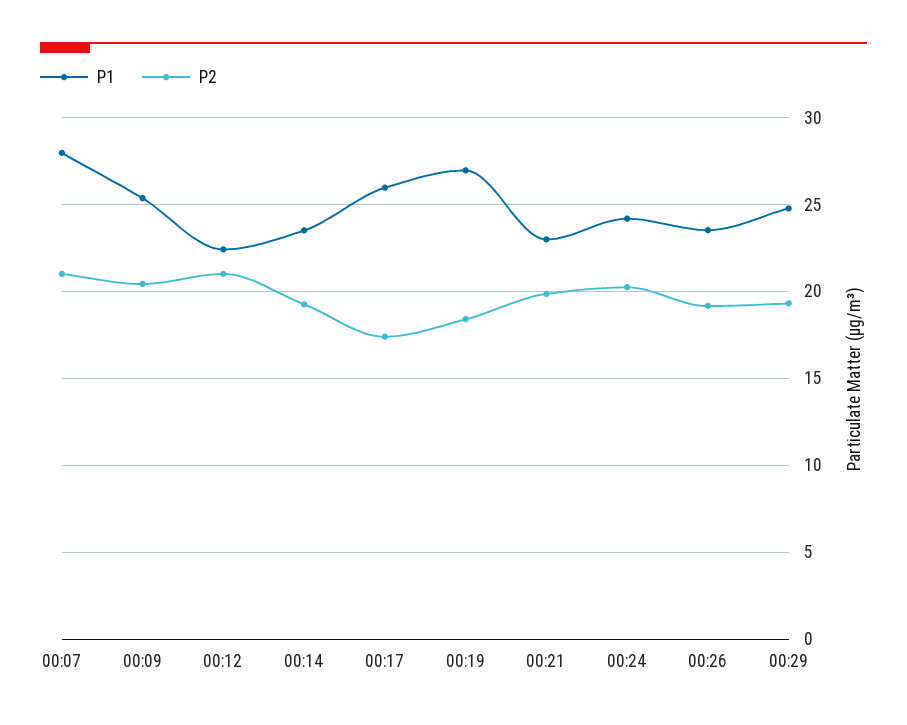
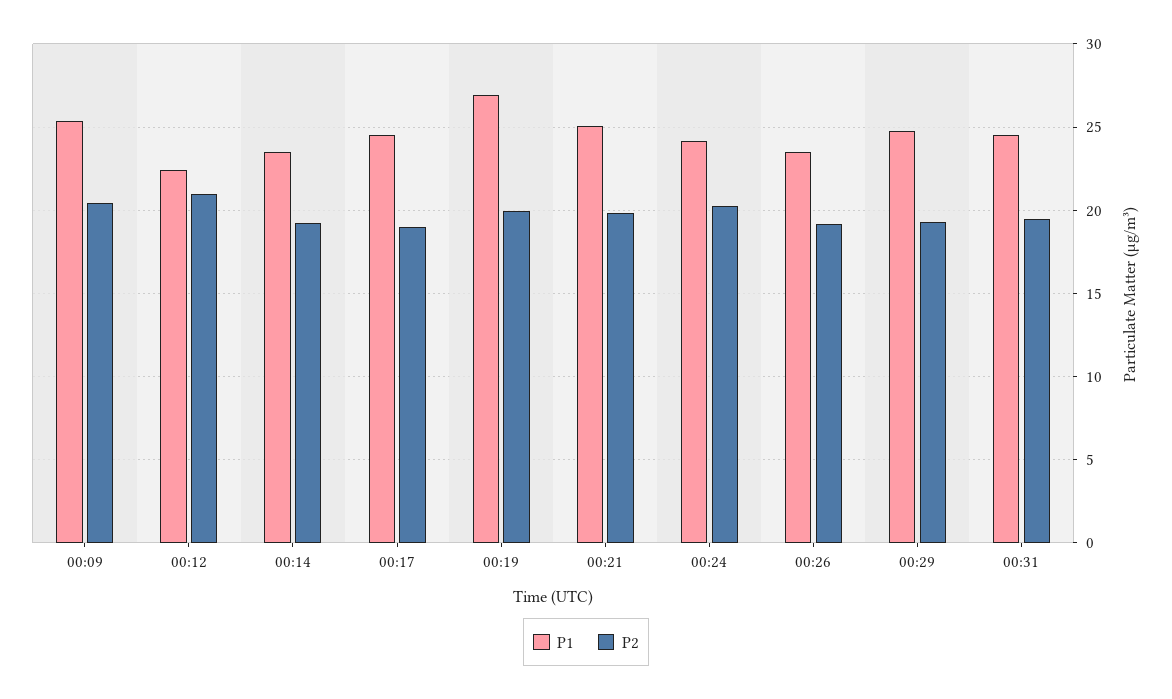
P1, 00:07: 28 -> none
P2, 00:07: 21 -> none
P1, 00:17: 26 -> 24.5
P2, 00:17: 17.5 -> 19
P2, 00:19: 18.5 -> 20
P1, 00:21: 23 -> 25
P1, 00:31: none -> 24.5
P2, 00:31: none -> 19.5

